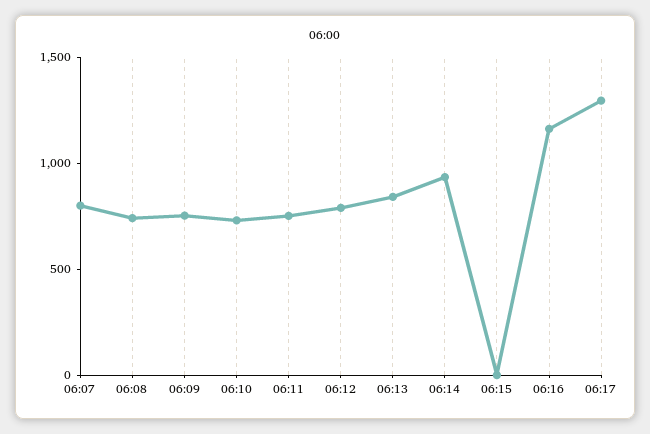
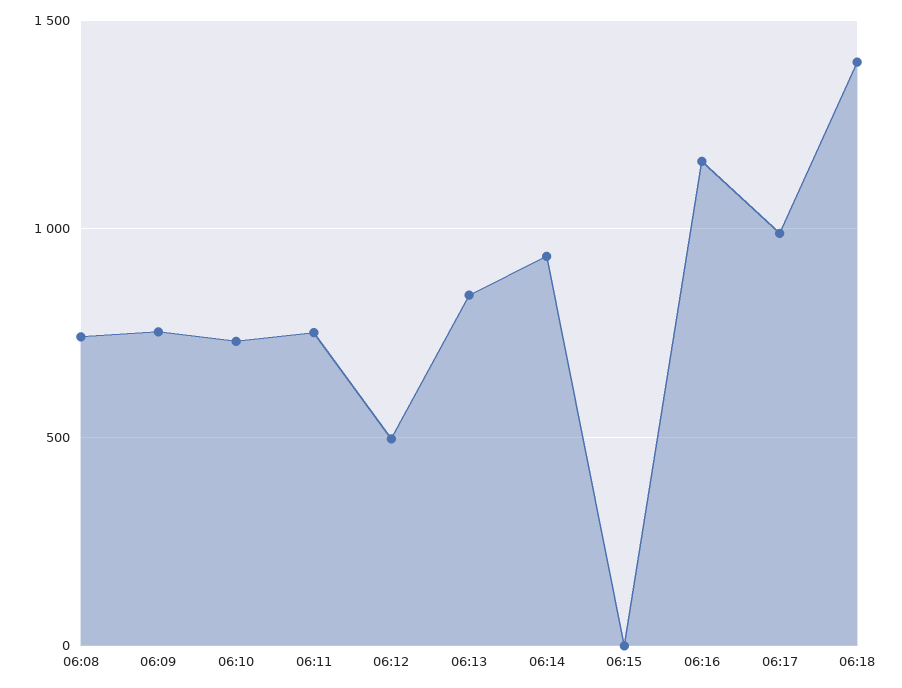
06:07: 800 -> none
06:12: 800 -> 500
06:17: 1300 -> 1000
06:18: none -> 1400

